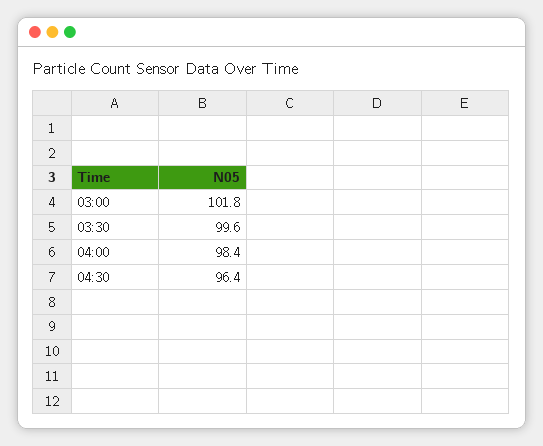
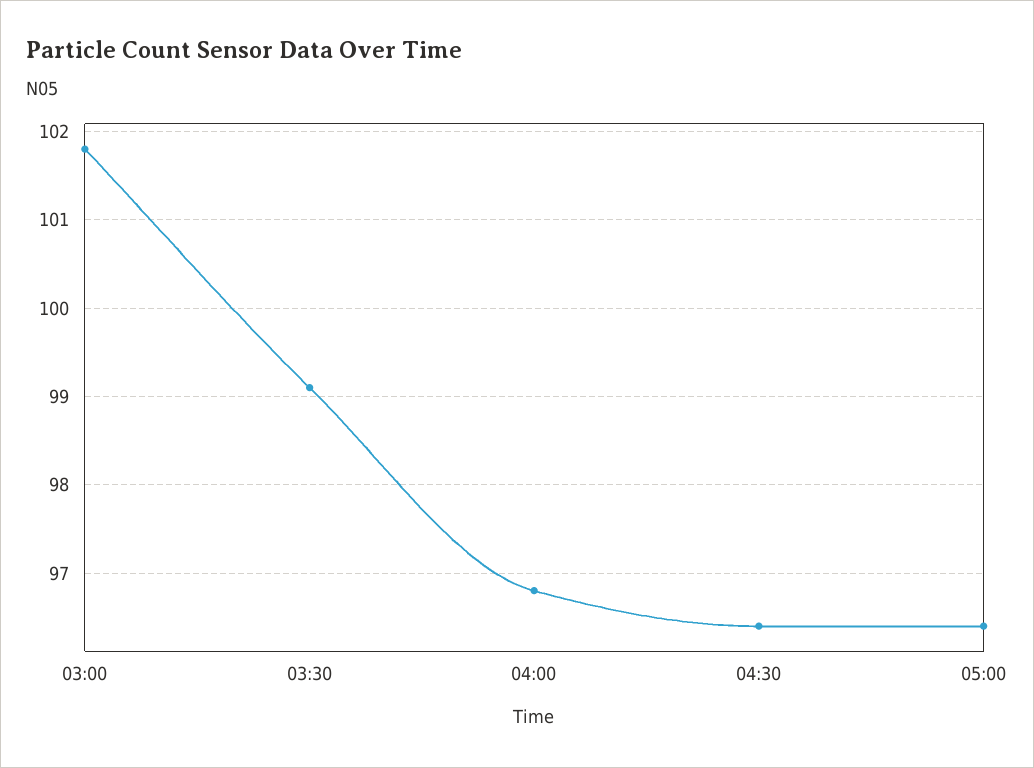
03:30: 99.6 -> 99.1
04:00: 98.4 -> 96.8
05:00: none -> 96.4

